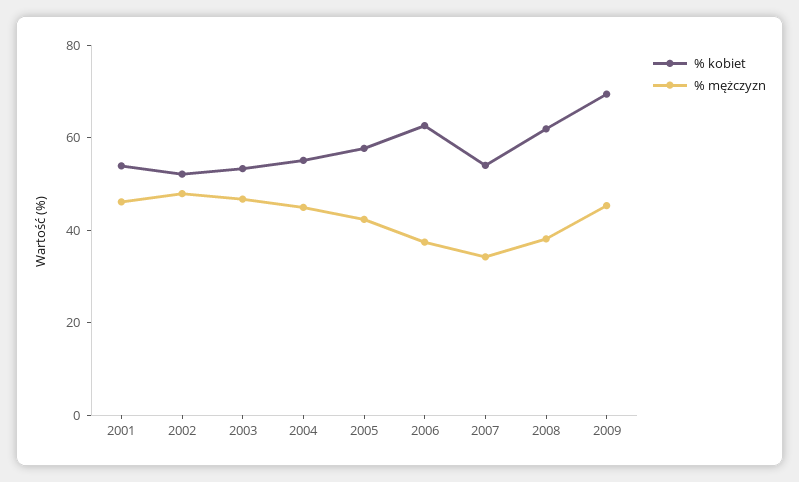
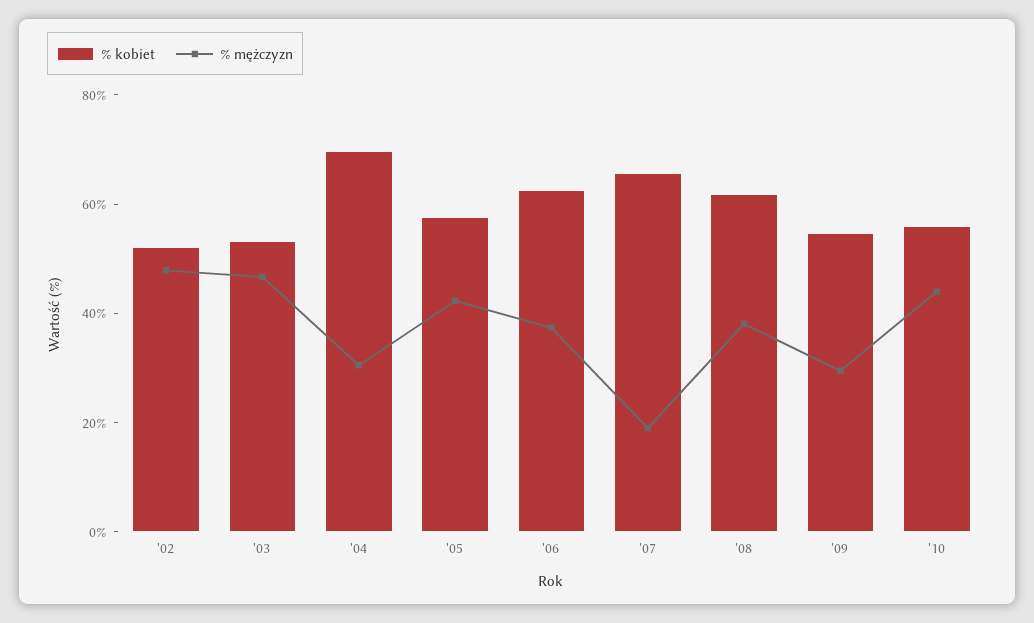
% kobiet, 2001: 55 -> none
% mężczyzn, 2001: 45 -> none
% kobiet, 2004: 55 -> 70
% mężczyzn, 2004: 45 -> 30
% kobiet, 2007: 55 -> 65
% mężczyzn, 2007: 35 -> 20
% kobiet, 2009: 70 -> 55
% mężczyzn, 2009: 45 -> 30
% kobiet, '10: none -> 55
% mężczyzn, '10: none -> 45

